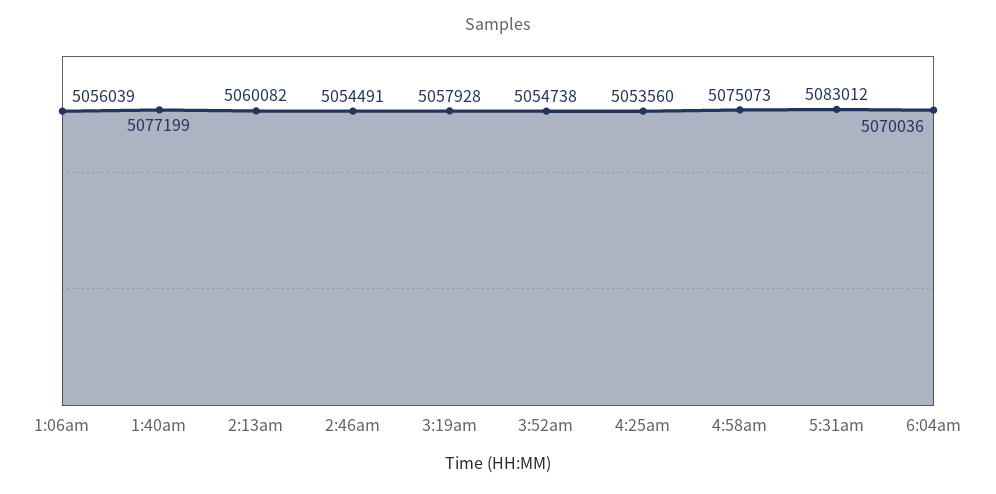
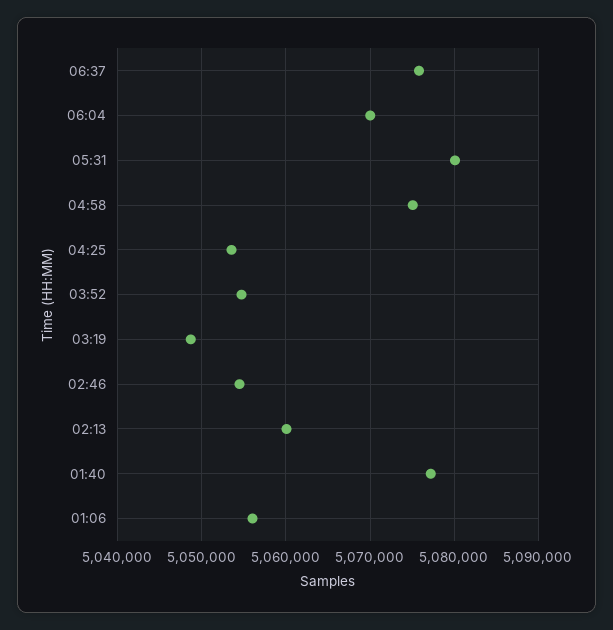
3:19am: 5057928 -> 5049000
5:31am: 5083012 -> 5080000
06:37: none -> 5076000

